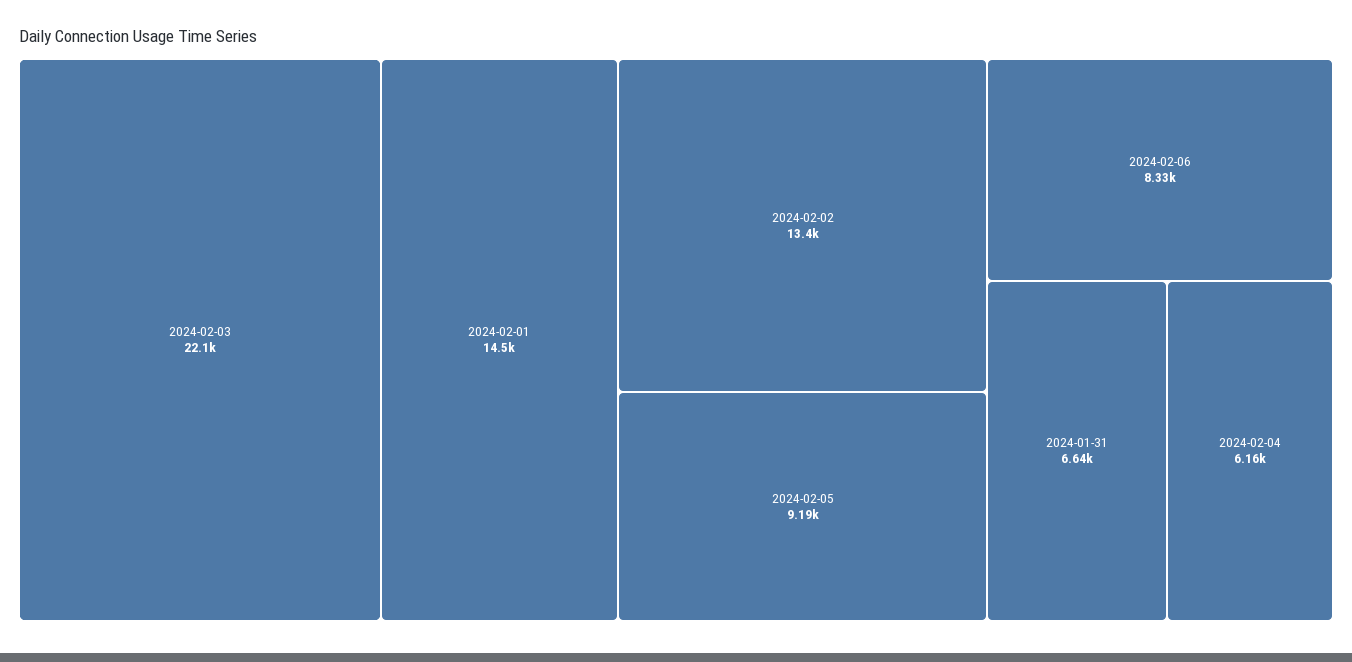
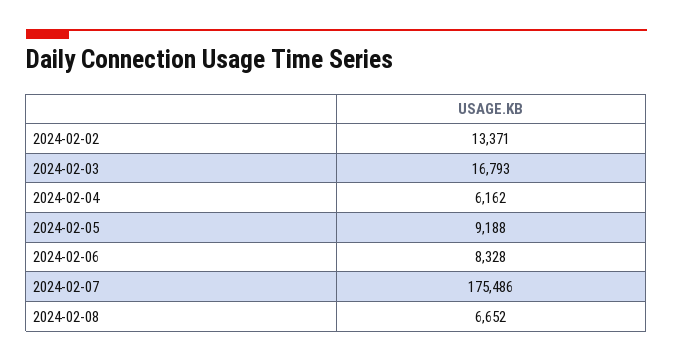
2024-02-03: 22100 -> 16793
2024-02-01: 14500 -> none
2024-01-31: 6640 -> none
2024-02-07: none -> 175486
2024-02-08: none -> 6652

